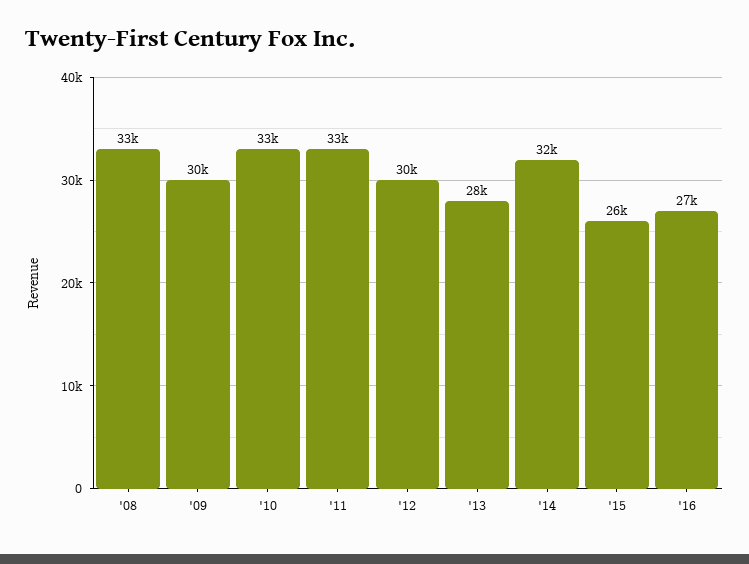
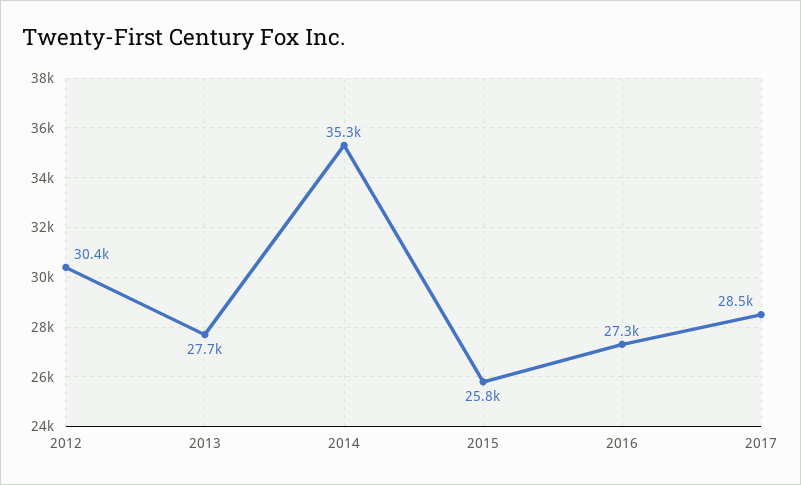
'08: 33000 -> none
'09: 30000 -> none
'10: 33000 -> none
'11: 33000 -> none
'14: 32000 -> 35300
2017: none -> 28500

